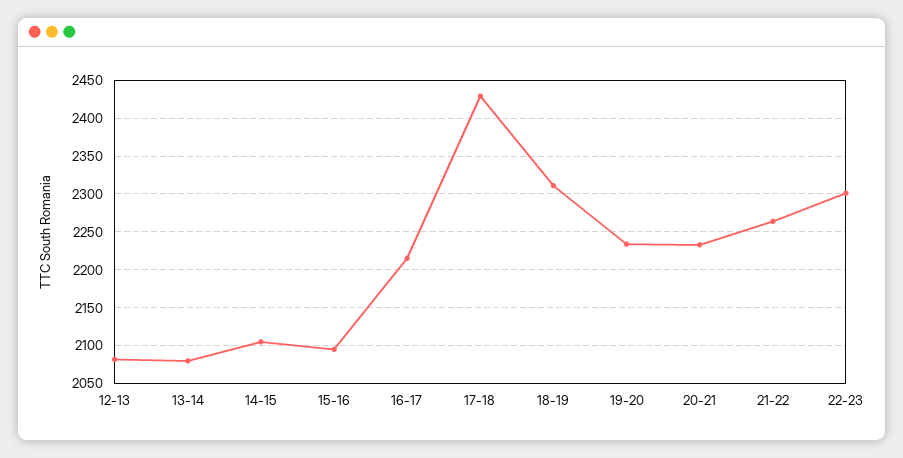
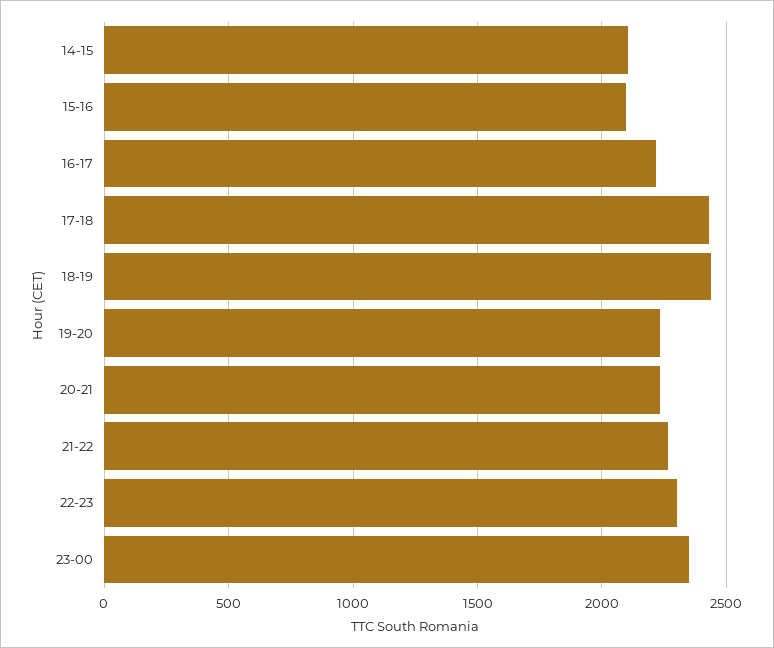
12-13: 2080 -> none
13-14: 2080 -> none
18-19: 2310 -> 2450
23-00: none -> 2350

